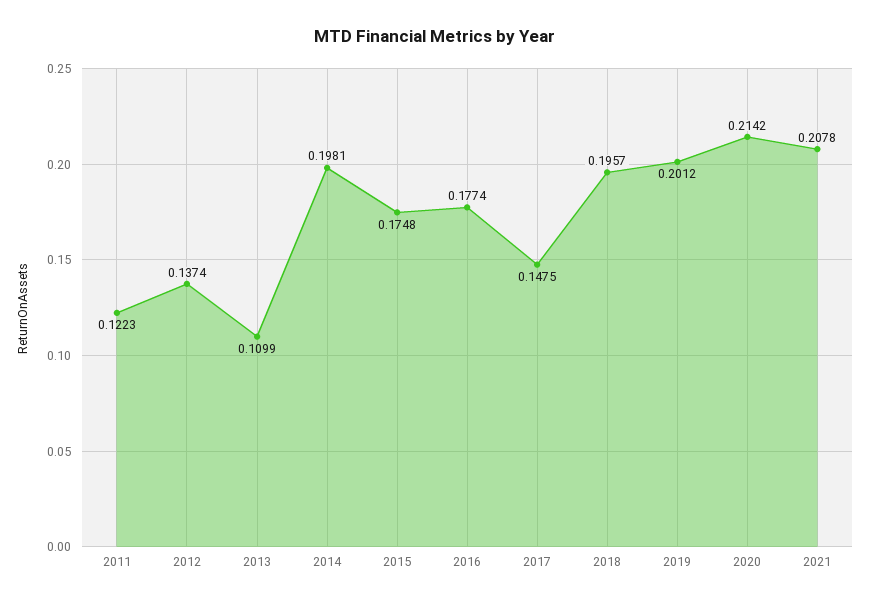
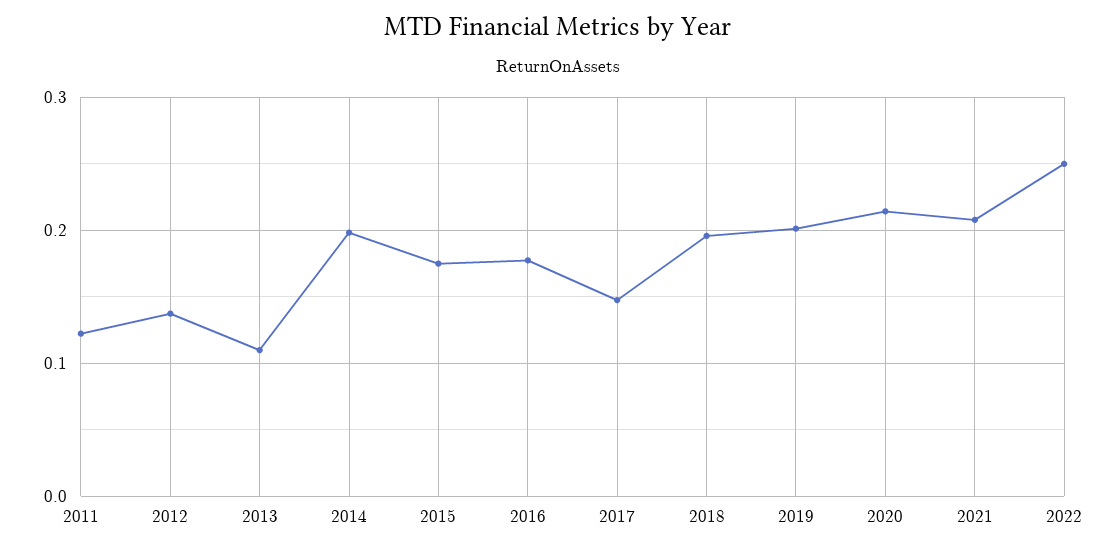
2022: none -> 0.25

